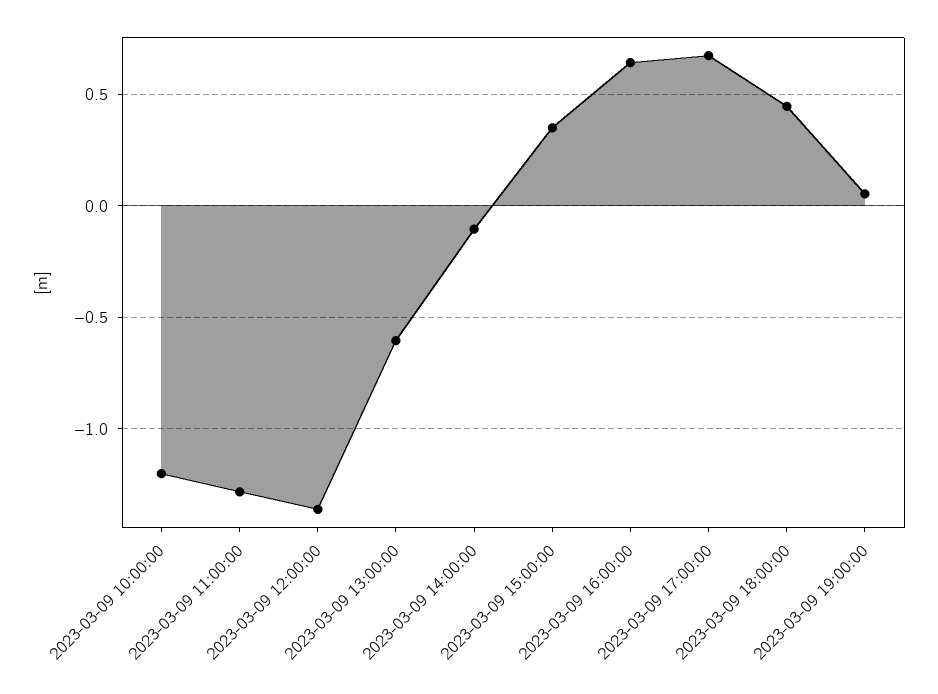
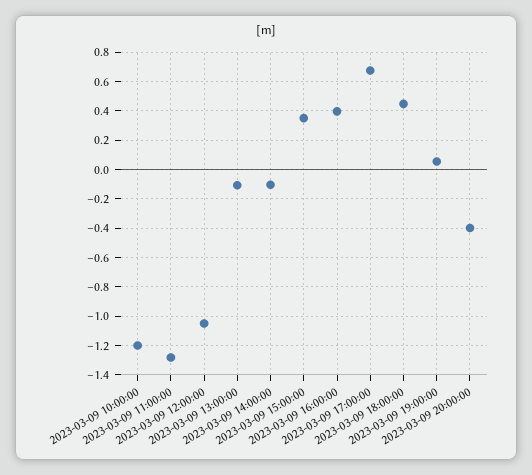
2023-03-09 12:00:00: -1.35 -> -1.05
2023-03-09 13:00:00: -0.6 -> -0.1
2023-03-09 16:00:00: 0.65 -> 0.4
2023-03-09 20:00:00: none -> -0.4

